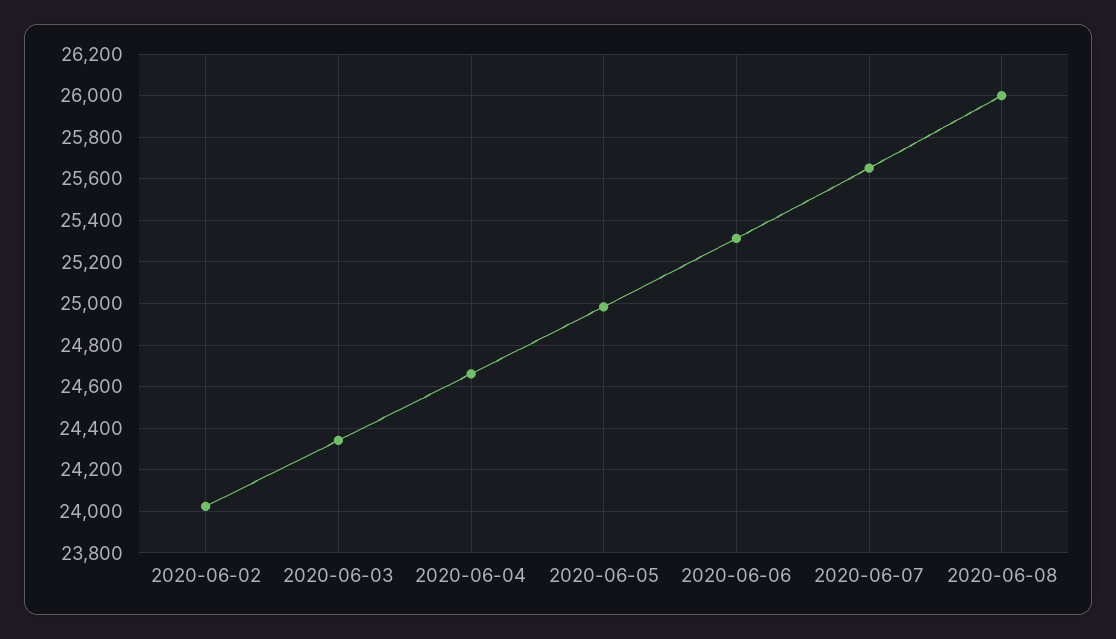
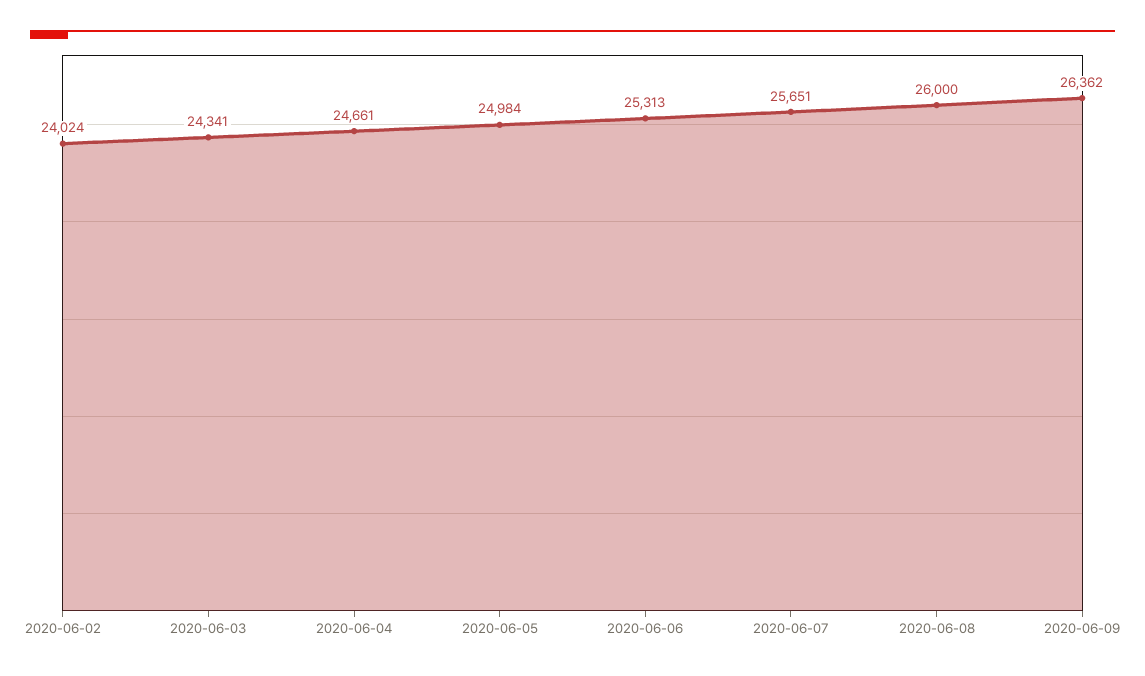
2020-06-09: none -> 26362

